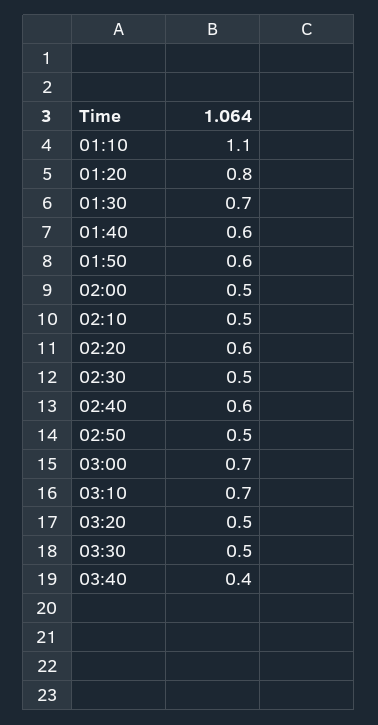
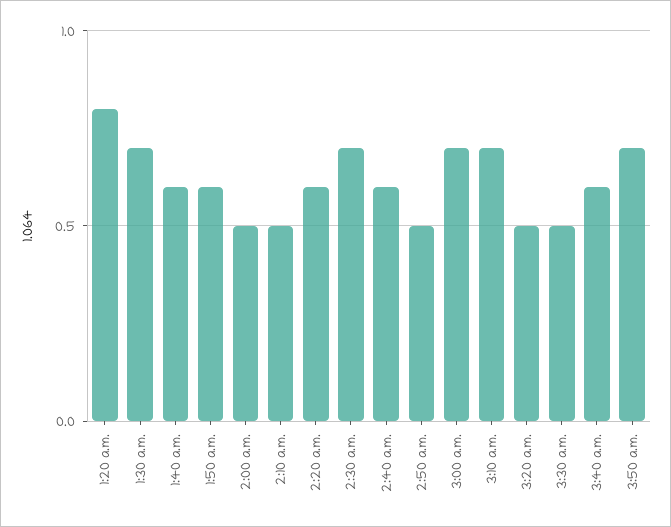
01:10: 1.1 -> none
02:30: 0.5 -> 0.7
03:40: 0.4 -> 0.6
3:50 a.m.: none -> 0.7

